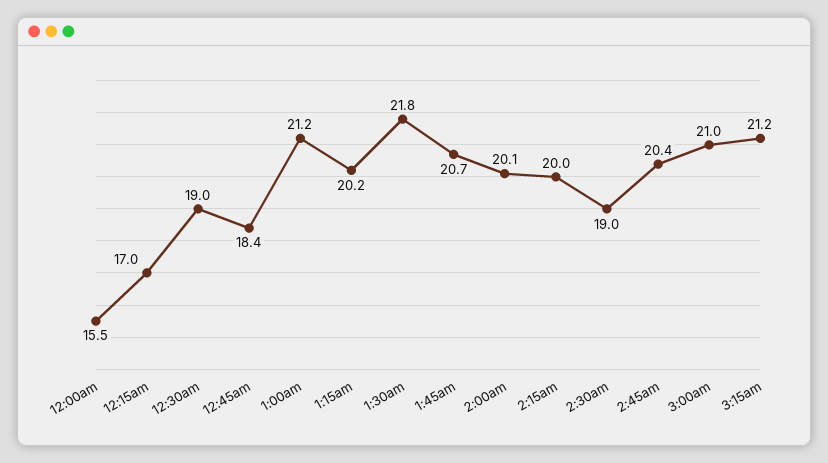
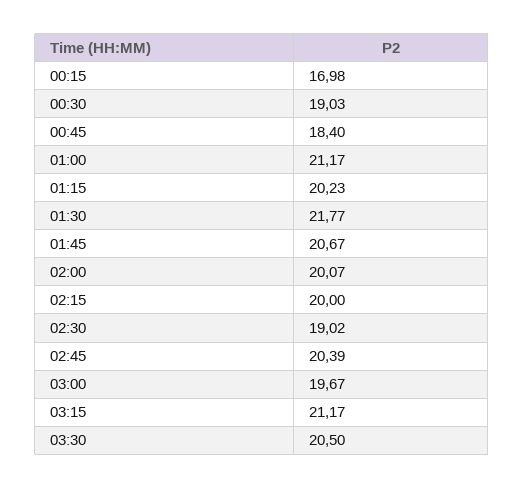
12:00am: 15.5 -> none
3:00am: 21 -> 19.67
03:30: none -> 20.5

